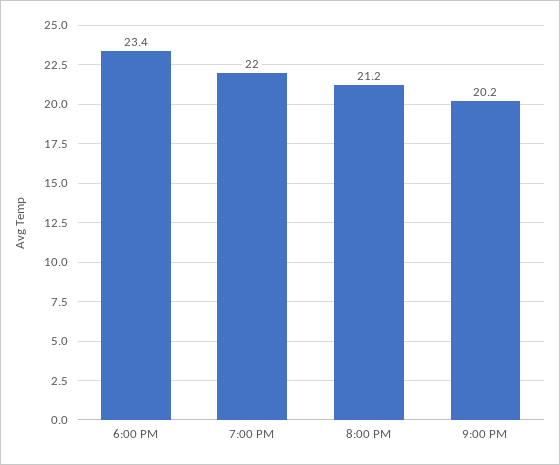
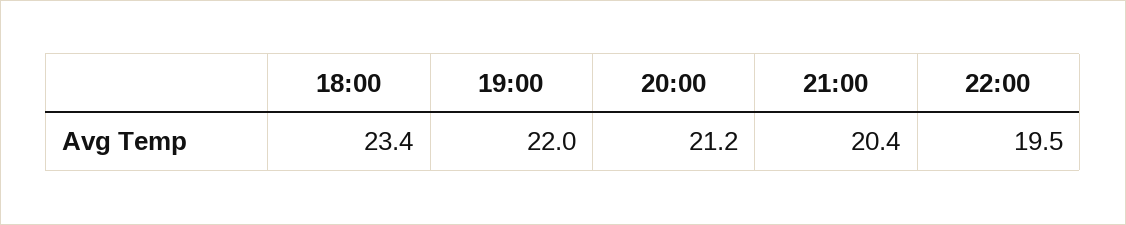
9:00 PM: 20.2 -> 20.4
22:00: none -> 19.5

